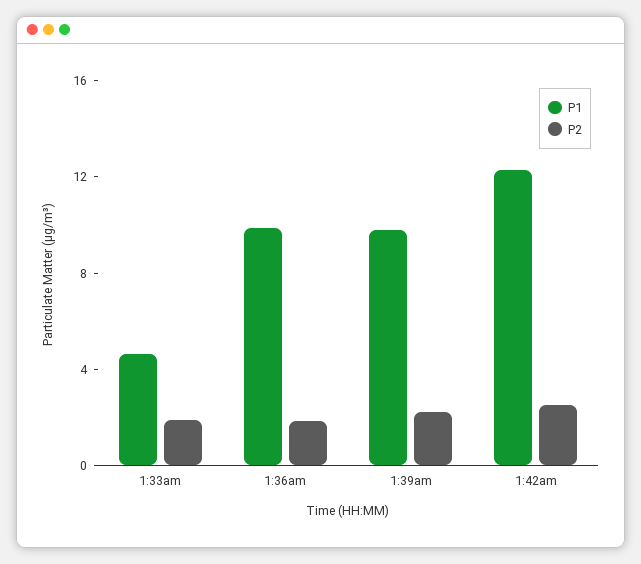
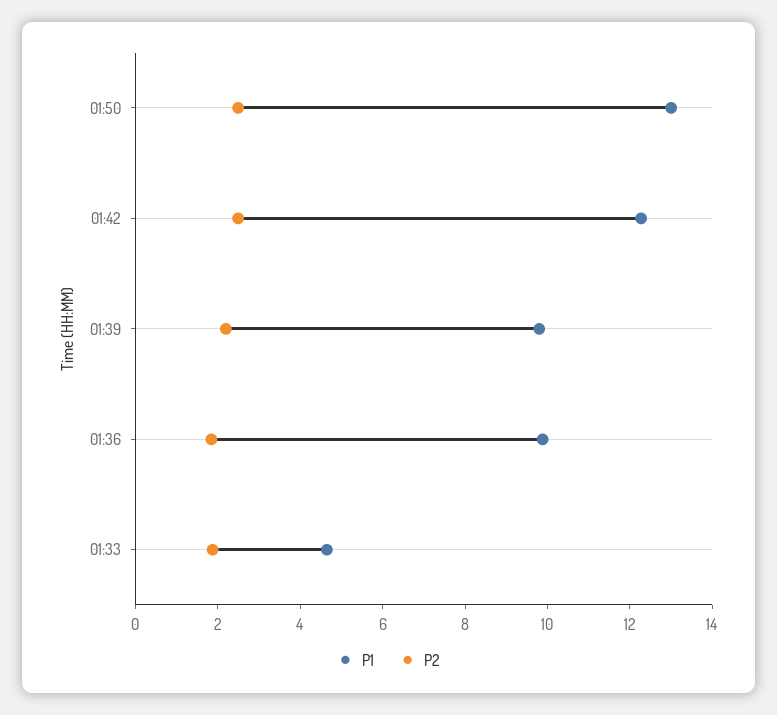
P1, 01:50: none -> 13
P2, 01:50: none -> 2.5

